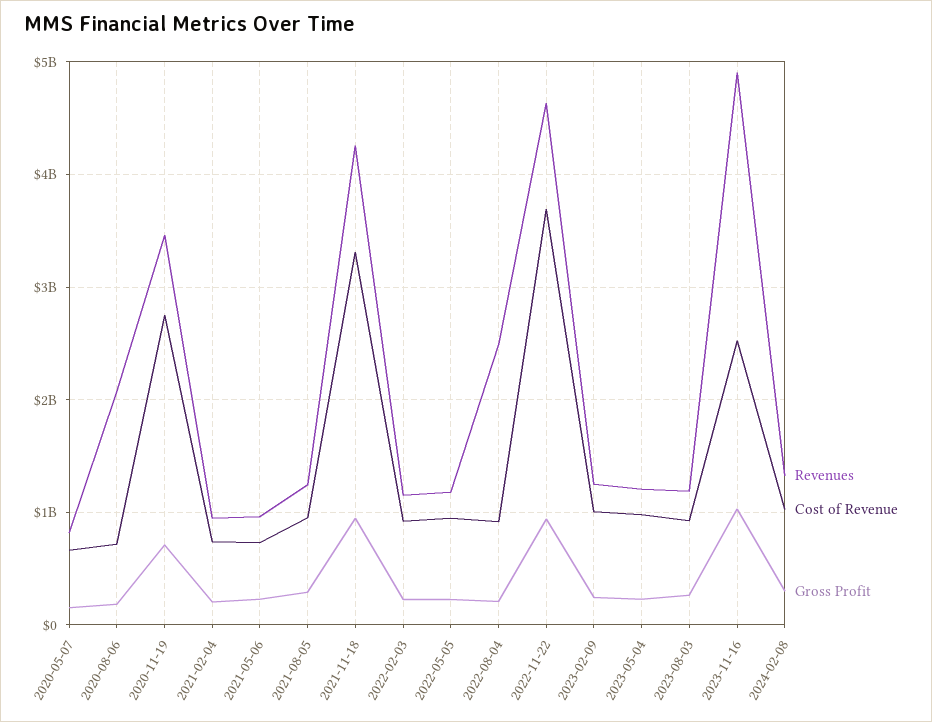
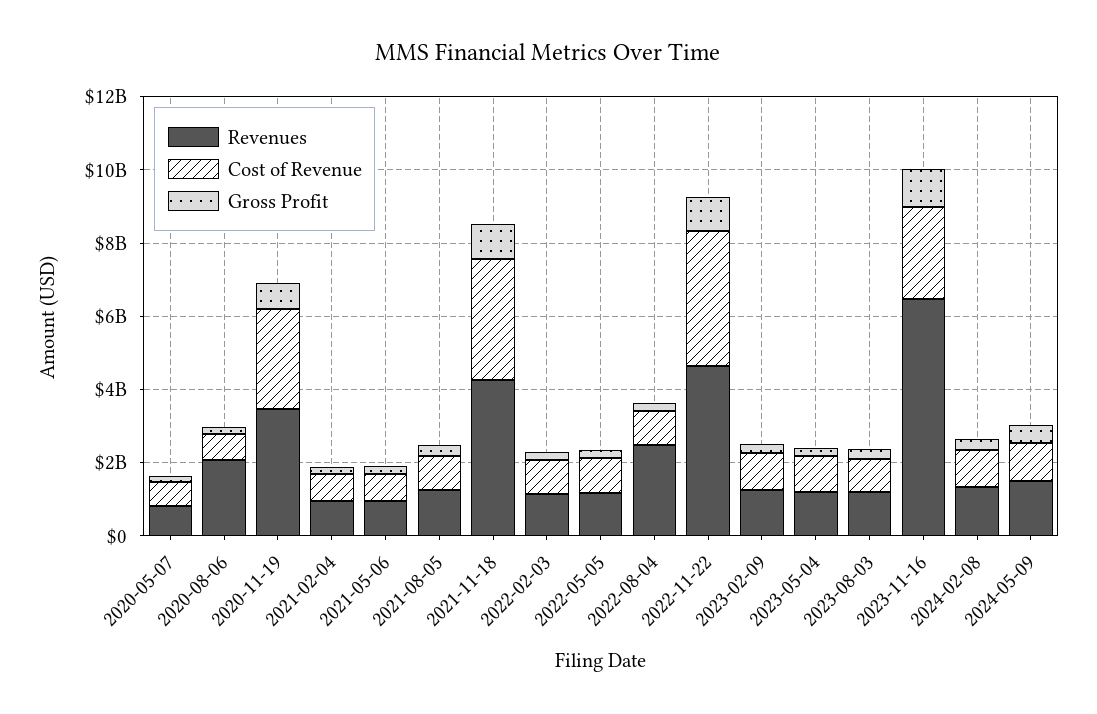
Revenues, 2023-11-16: 4900000000 -> 6500000000
Revenues, 2024-05-09: none -> 1500000000
Cost of Revenue, 2024-05-09: none -> 1000000000
Gross Profit, 2024-05-09: none -> 500000000

